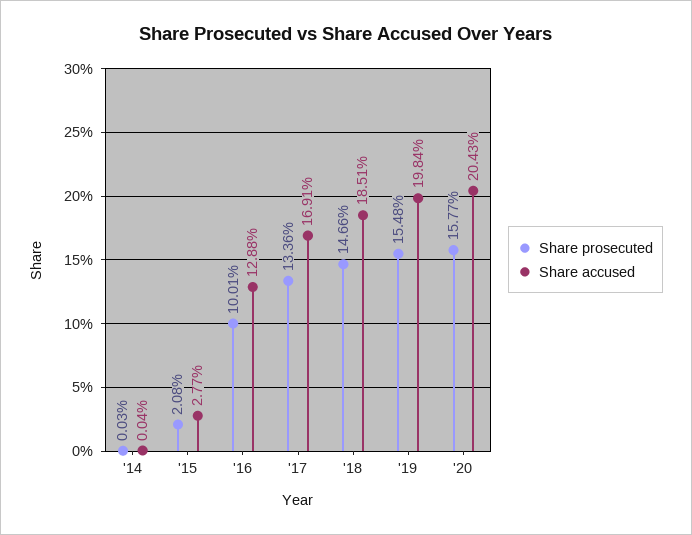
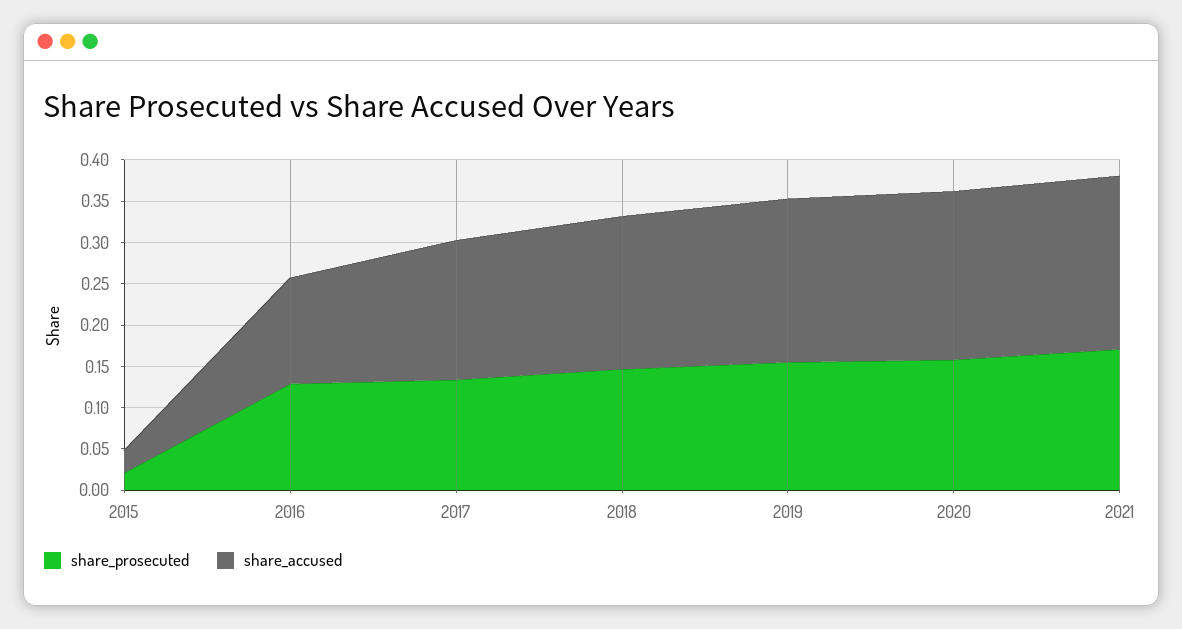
Share prosecuted, '14: 0.0003 -> none
Share accused, '14: 0.0004 -> none
Share prosecuted, '16: 0.1001 -> 0.13
Share prosecuted, 2021: none -> 0.17
Share accused, 2021: none -> 0.21

